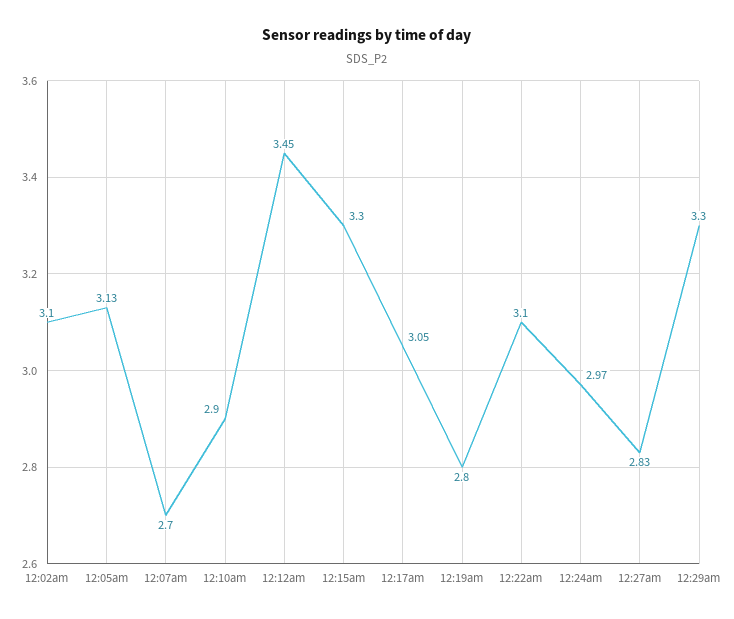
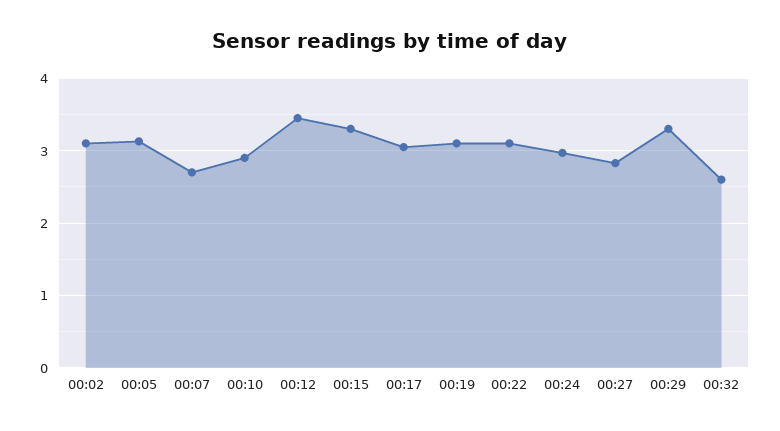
12:19am: 2.8 -> 3.1
00:32: none -> 2.6

